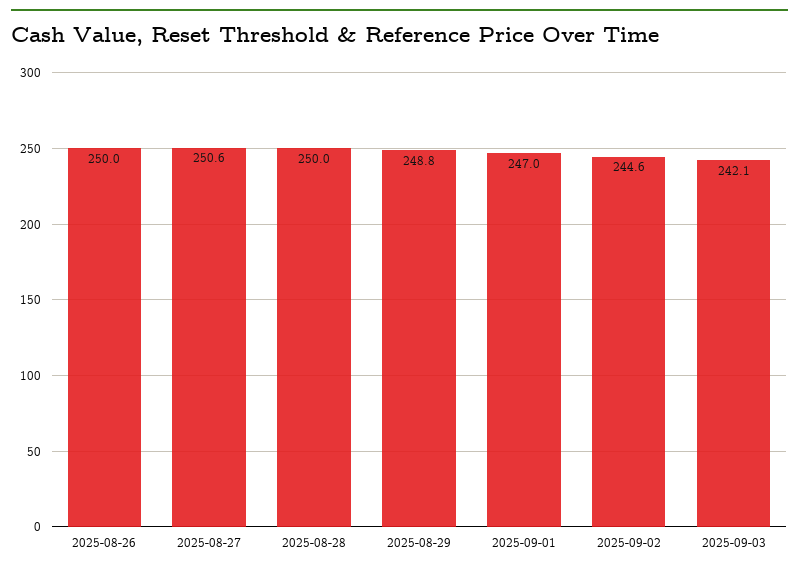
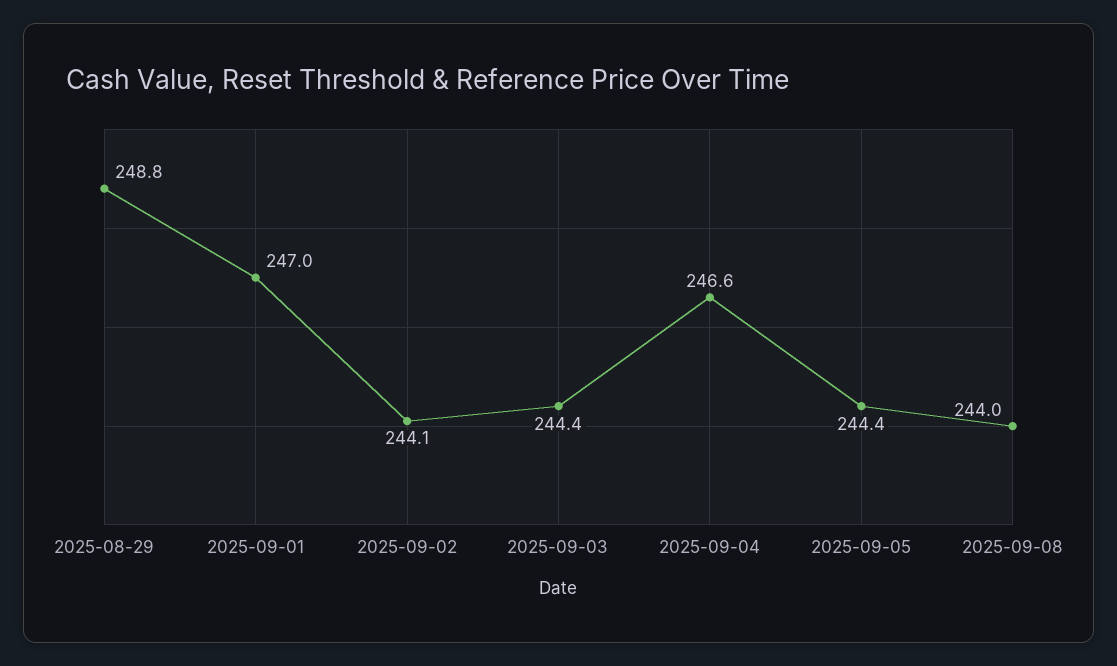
2025-08-26: 250 -> none
2025-08-27: 250.6 -> none
2025-08-28: 250 -> none
2025-09-02: 244.6 -> 244.1
2025-09-03: 242.1 -> 244.4
2025-09-04: none -> 246.6
2025-09-05: none -> 244.4
2025-09-08: none -> 244

